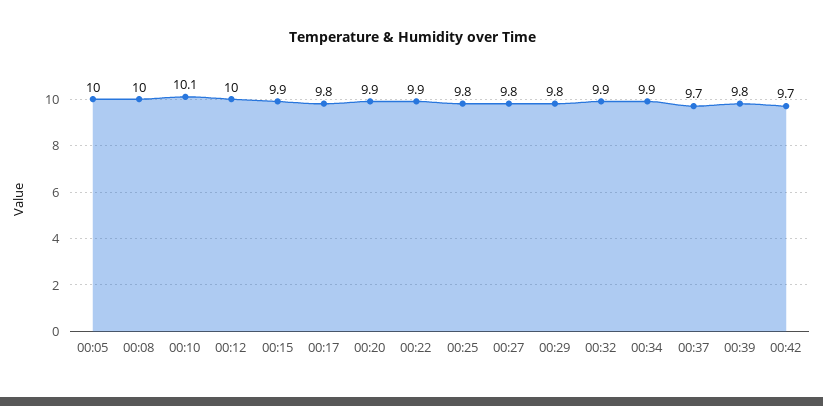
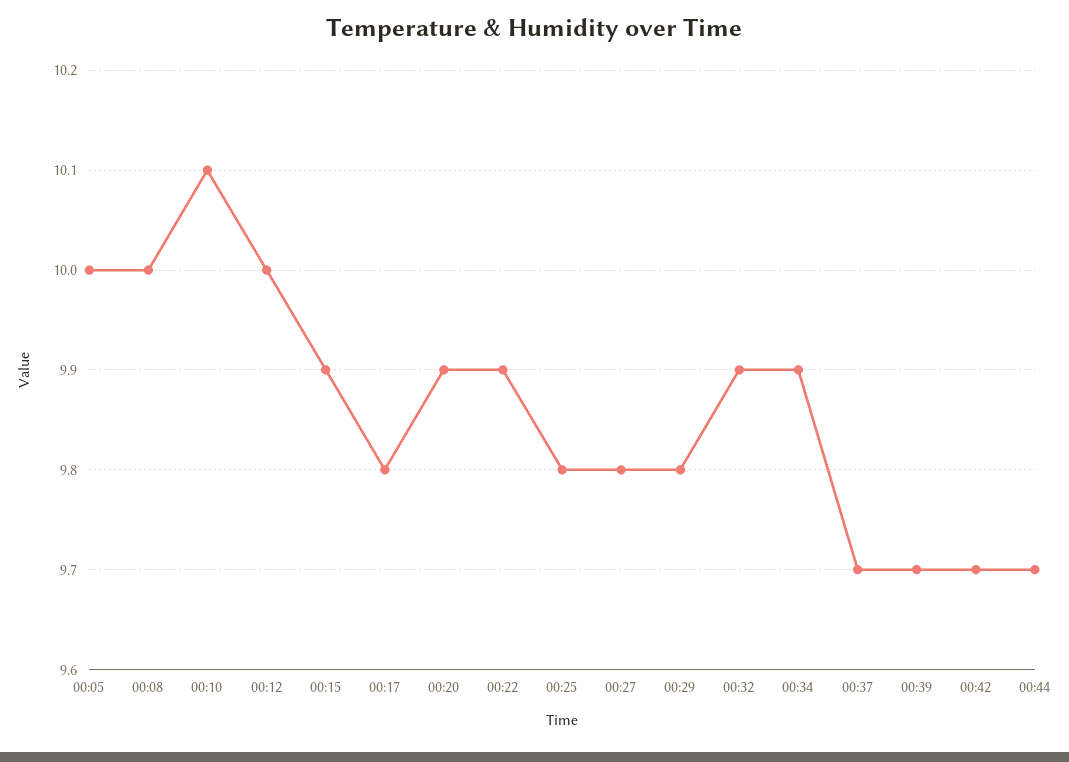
00:39: 9.8 -> 9.7
00:44: none -> 9.7

